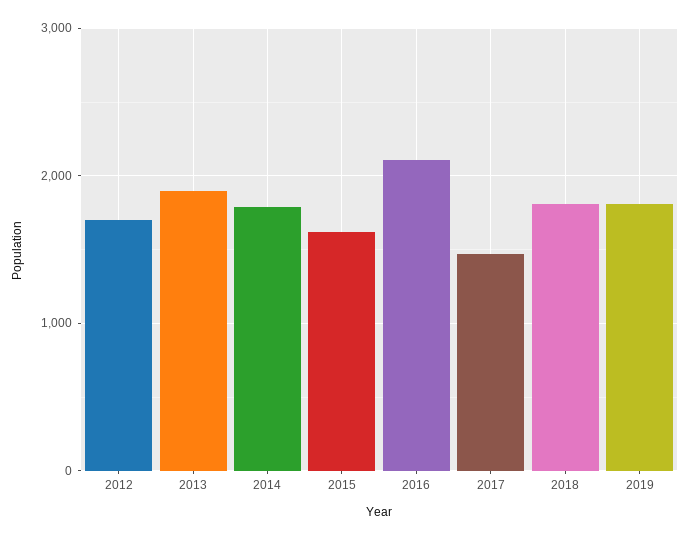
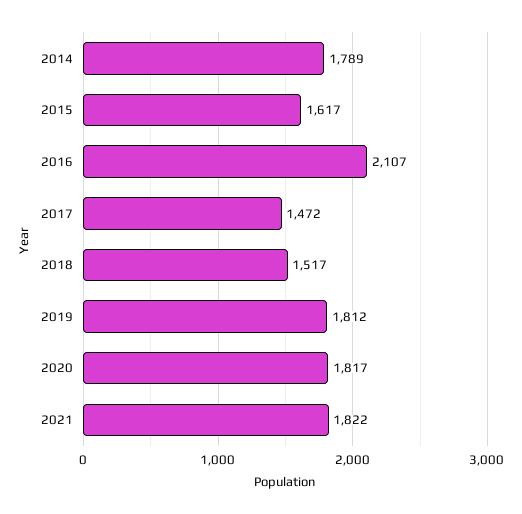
2012: 1700 -> none
2013: 1900 -> none
2018: 1800 -> 1517
2020: none -> 1817
2021: none -> 1822

